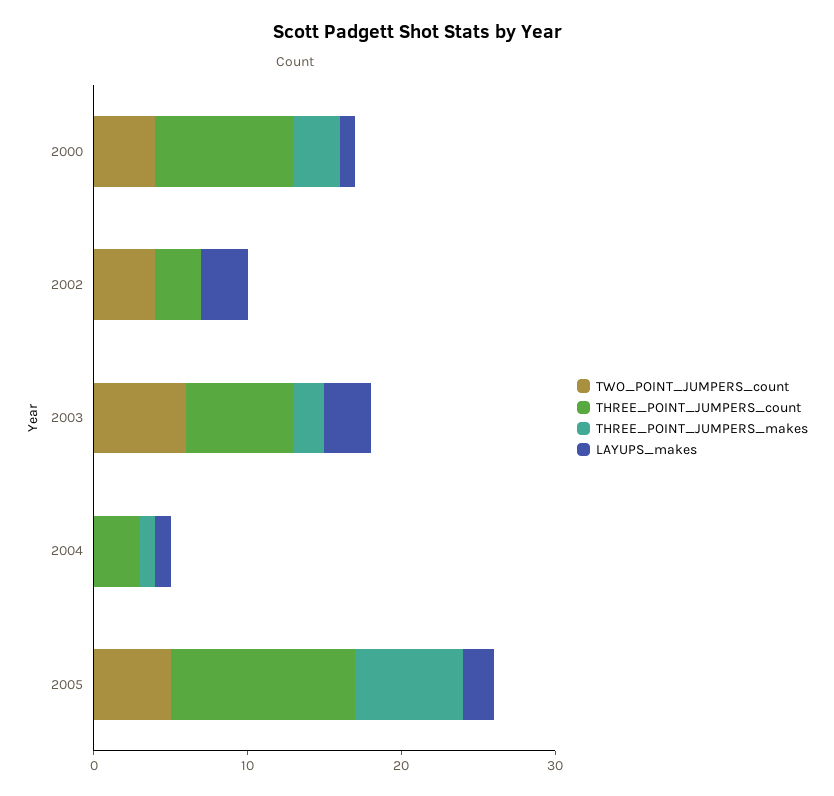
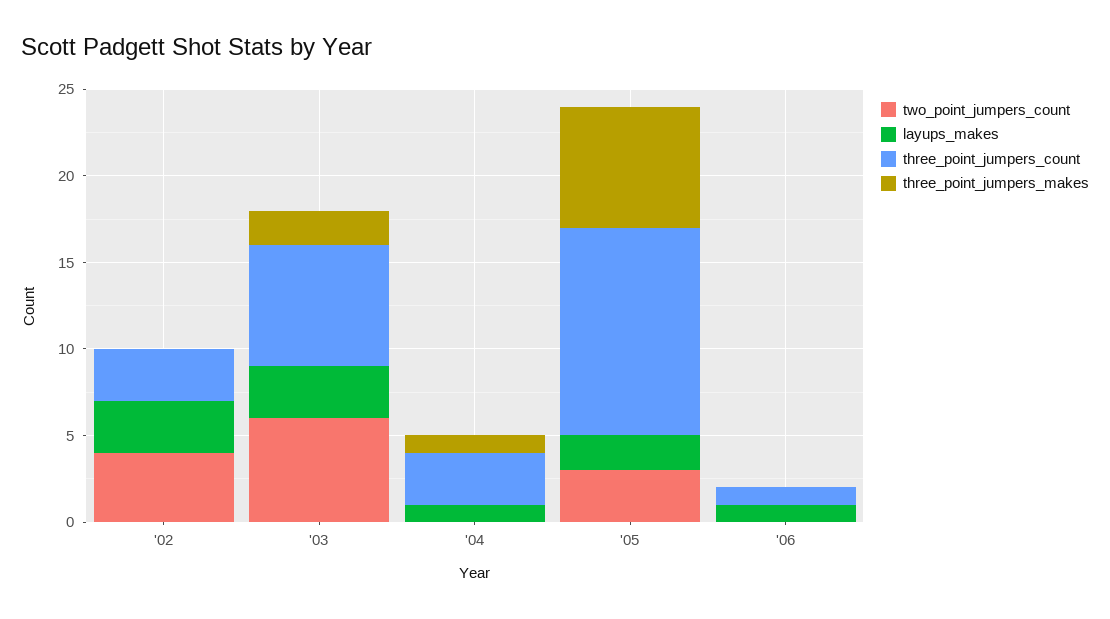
TWO_POINT_JUMPERS_count, 2000: 4 -> none
THREE_POINT_JUMPERS_count, 2000: 9 -> none
THREE_POINT_JUMPERS_makes, 2000: 3 -> none
LAYUPS_makes, 2000: 1 -> none
TWO_POINT_JUMPERS_count, 2005: 5 -> 3
TWO_POINT_JUMPERS_count, '06: none -> 0
LAYUPS_makes, '06: none -> 1
THREE_POINT_JUMPERS_count, '06: none -> 1
THREE_POINT_JUMPERS_makes, '06: none -> 0

